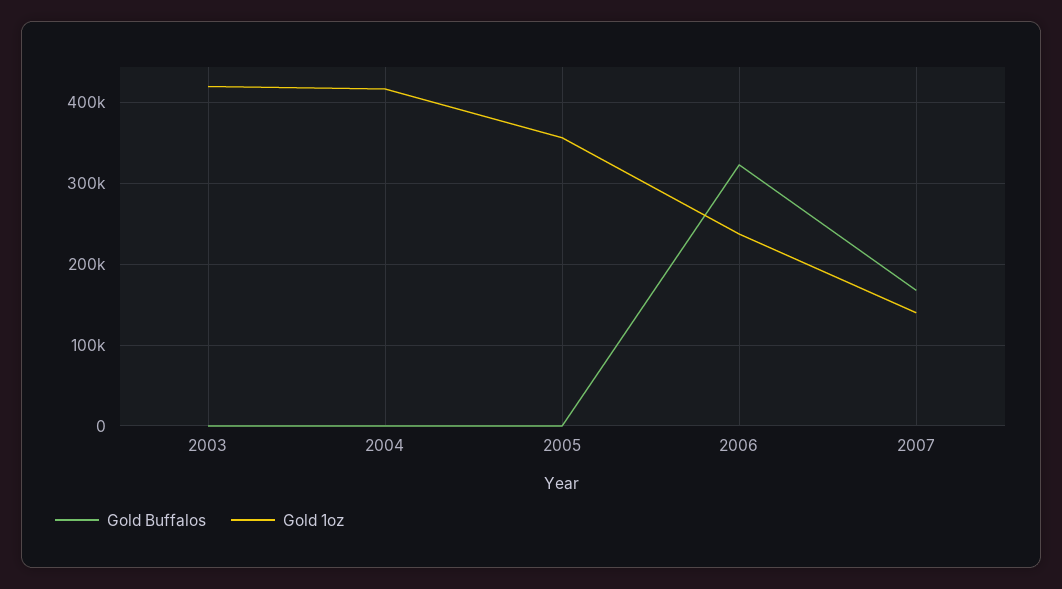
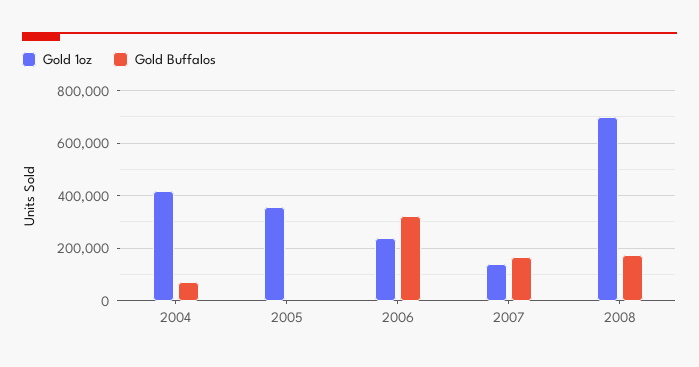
Gold Buffalos, 2003: 0 -> none
Gold 1oz, 2003: 420000 -> none
Gold Buffalos, 2004: 0 -> 75000
Gold 1oz, 2008: none -> 700000
Gold Buffalos, 2008: none -> 175000

